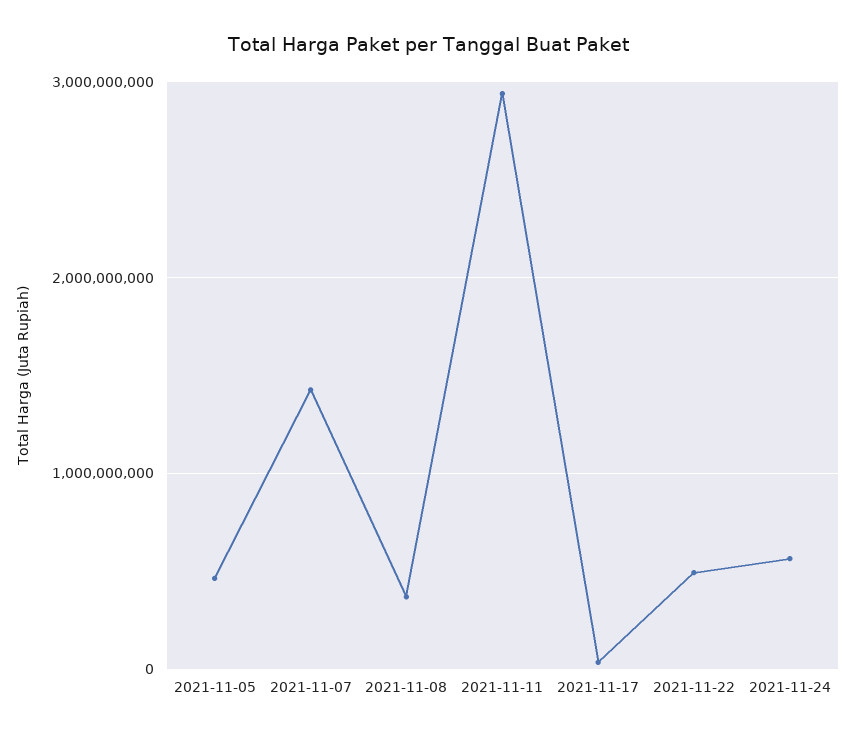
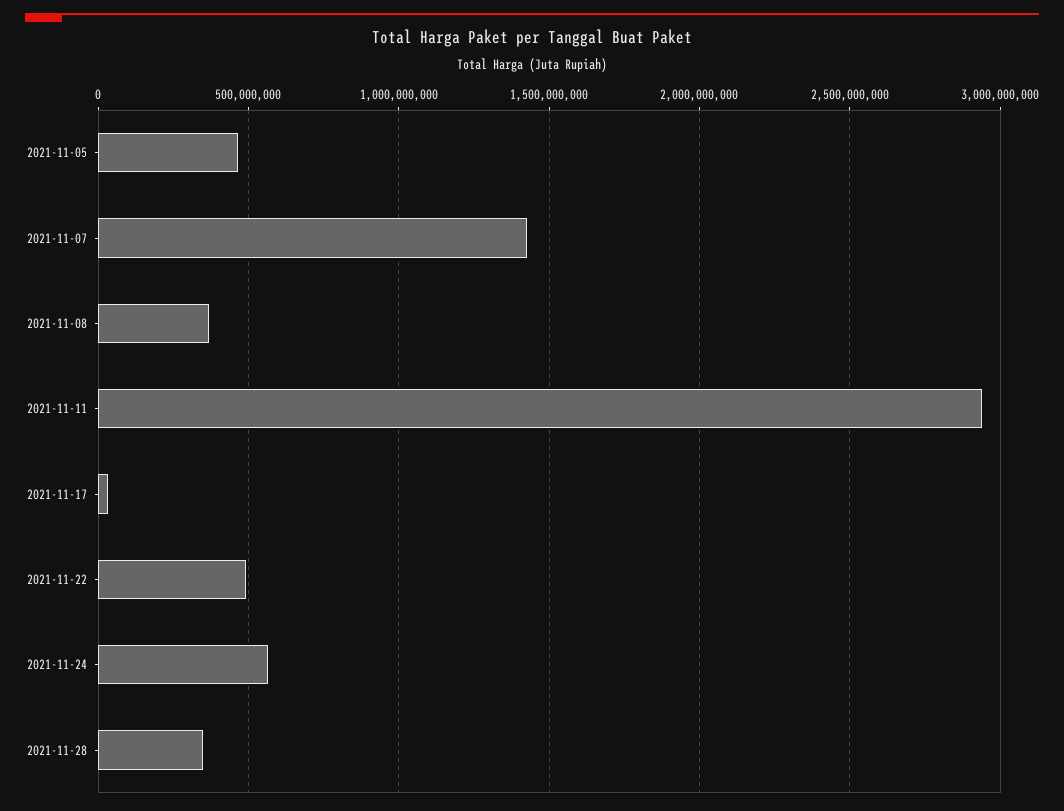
2021-11-28: none -> 350000000

